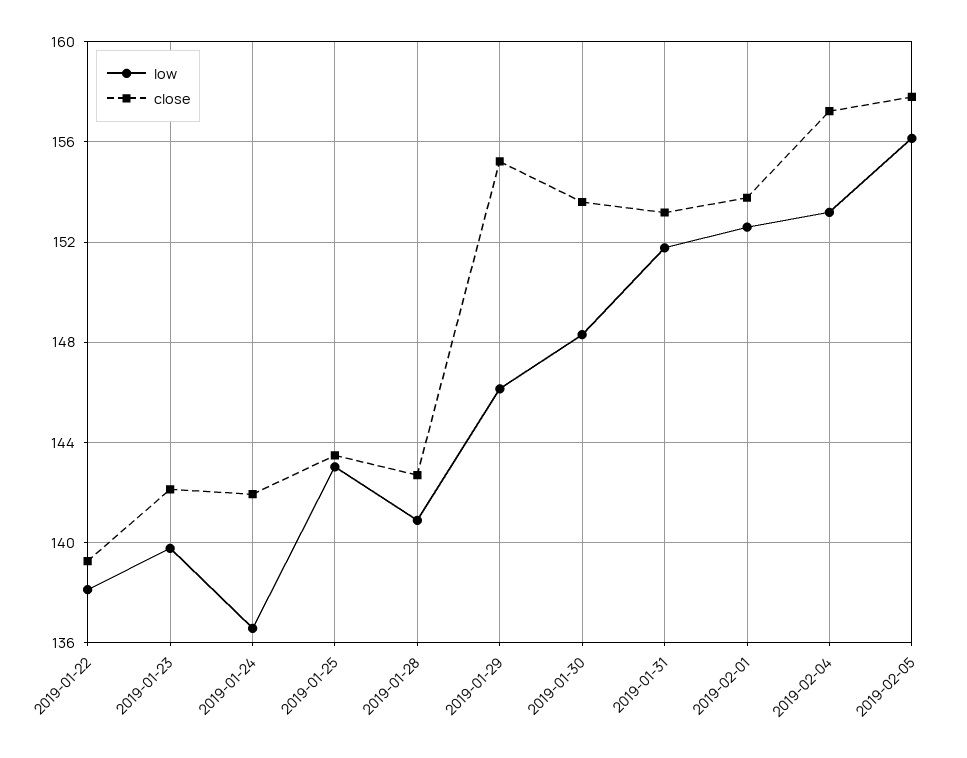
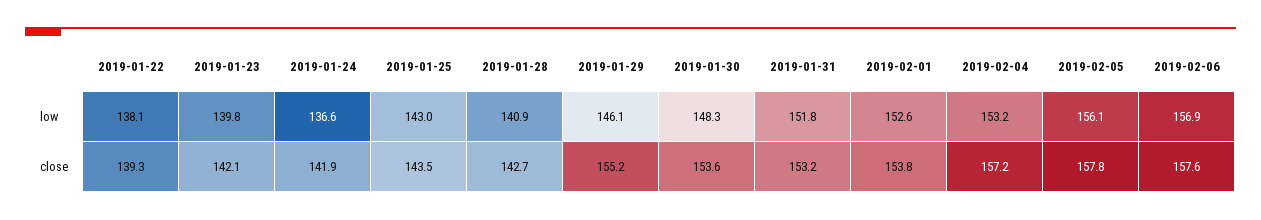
low, 2019-02-06: none -> 156.9
close, 2019-02-06: none -> 157.6

